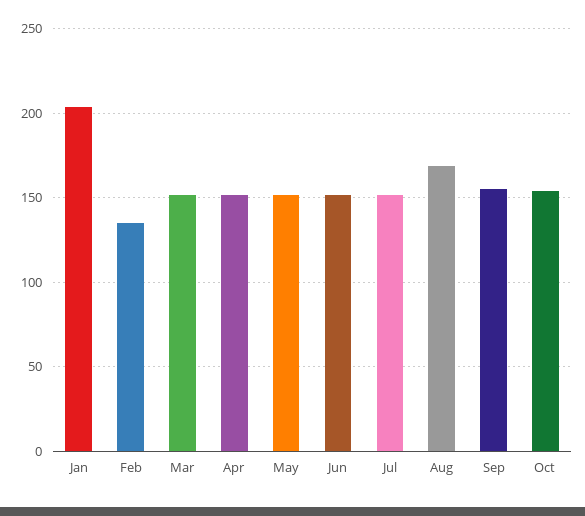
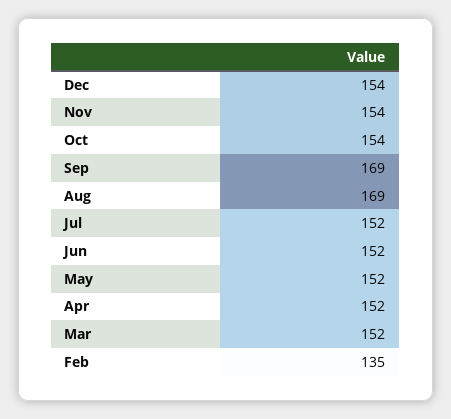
Jan: 205 -> none
Sep: 155 -> 169
Dec: none -> 154
Nov: none -> 154

